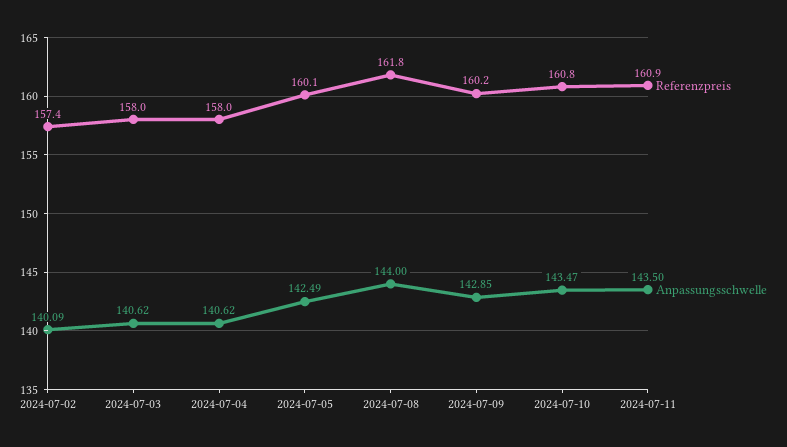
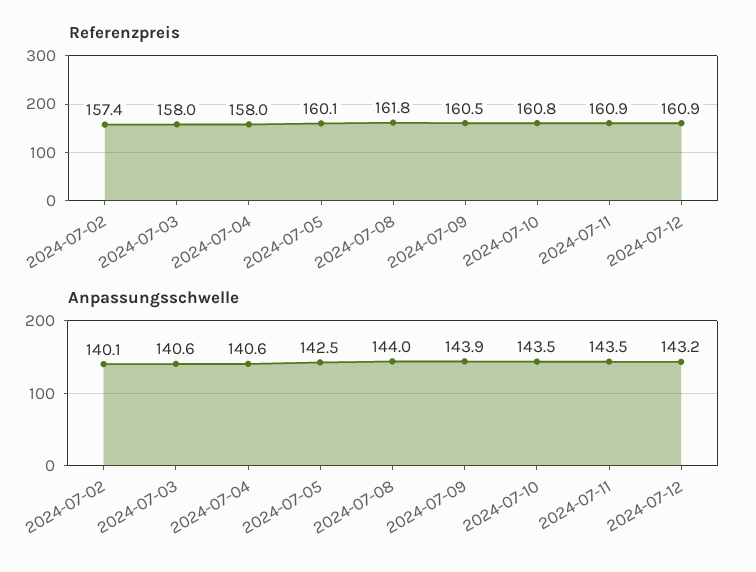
Referenzpreis, 2024-07-09: 160.2 -> 160.5
Anpassungsschwelle, 2024-07-09: 142.85 -> 143.9
Referenzpreis, 2024-07-12: none -> 160.9
Anpassungsschwelle, 2024-07-12: none -> 143.2

